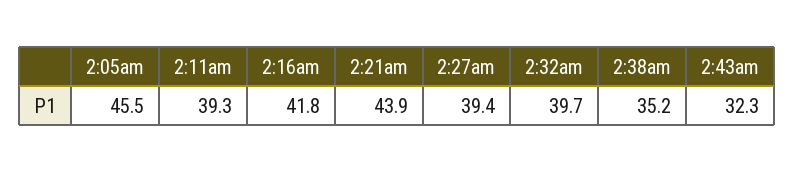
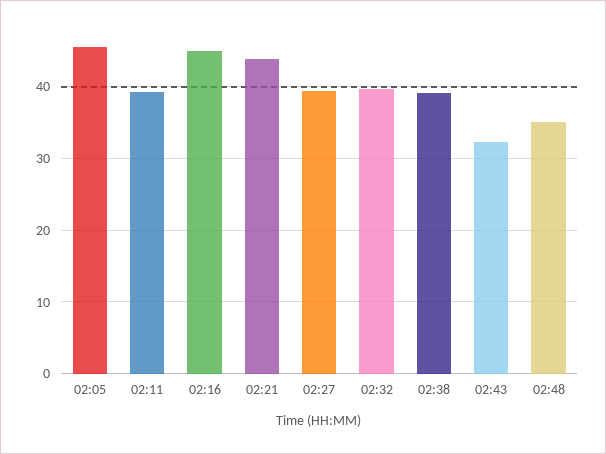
2:16am: 41.8 -> 45
2:38am: 35.2 -> 39
02:48: none -> 35

